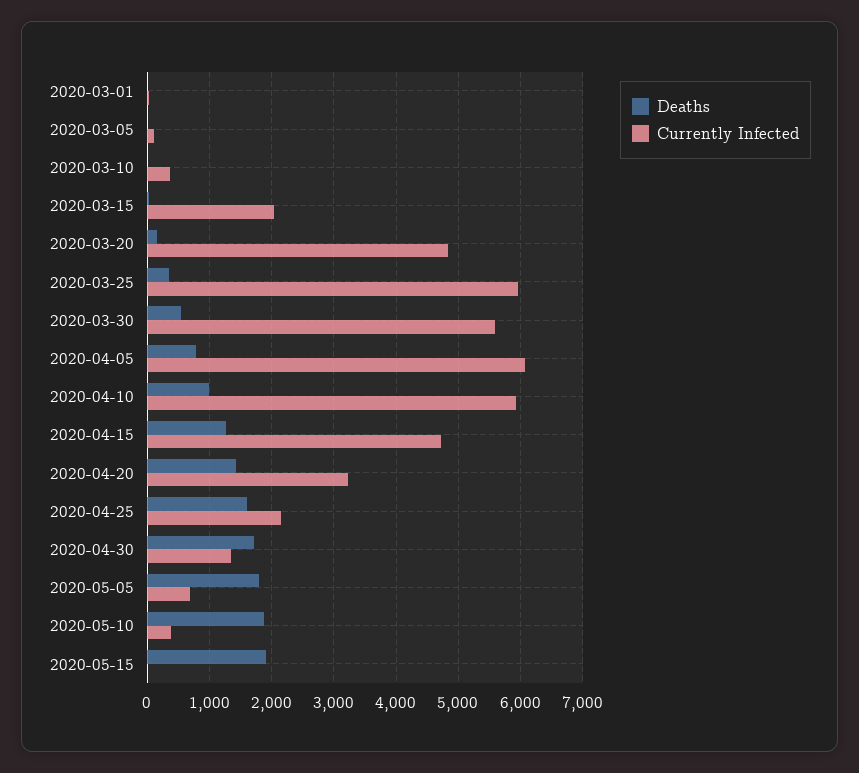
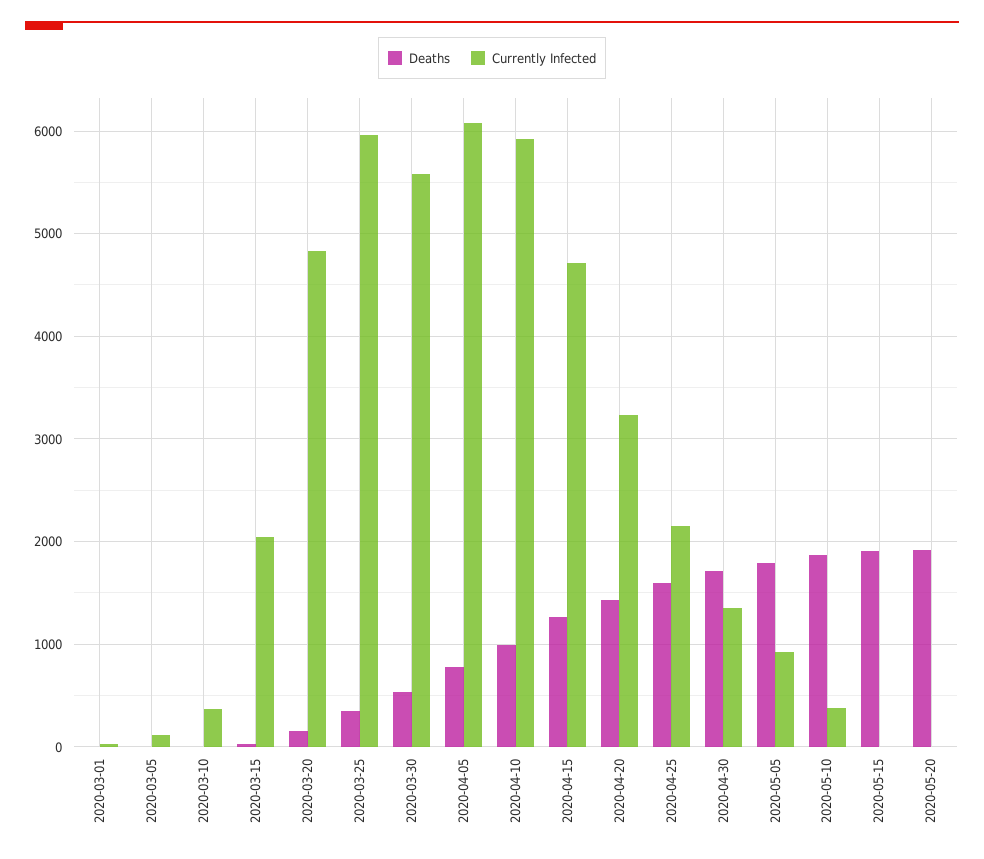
Currently Infected, 2020-05-05: 700 -> 900
Deaths, 2020-05-20: none -> 1900
Currently Infected, 2020-05-20: none -> 0

